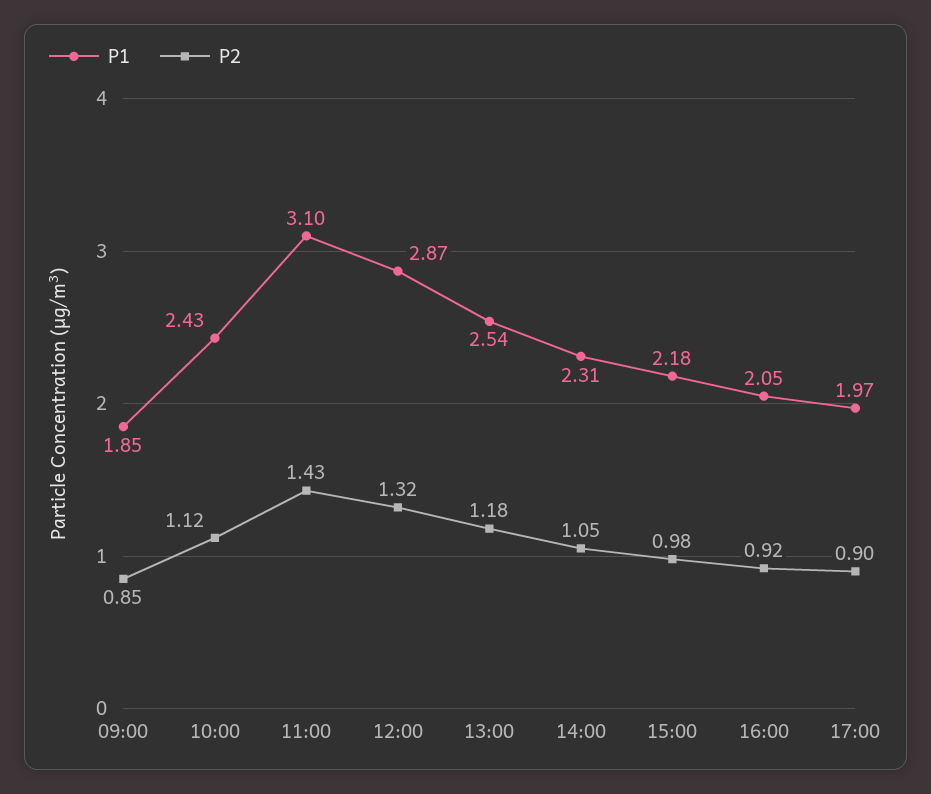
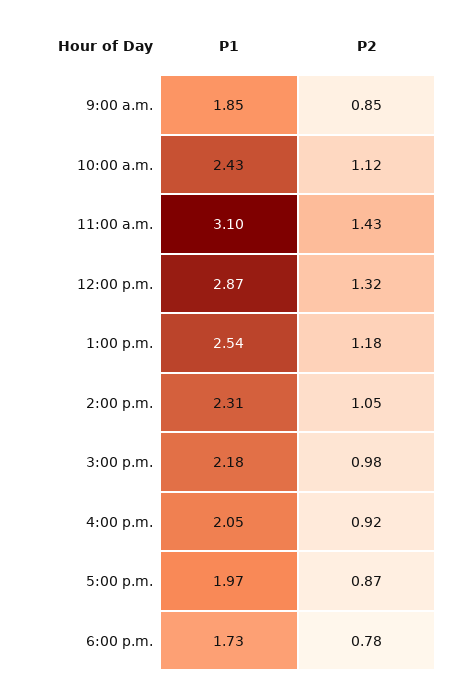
P2, 17:00: 0.9 -> 0.87
P1, 6:00 p.m.: none -> 1.73
P2, 6:00 p.m.: none -> 0.78

